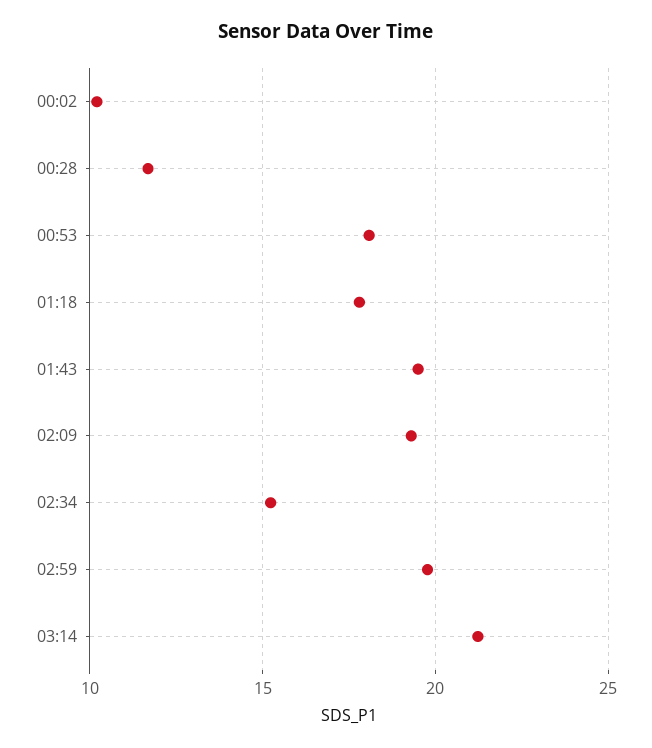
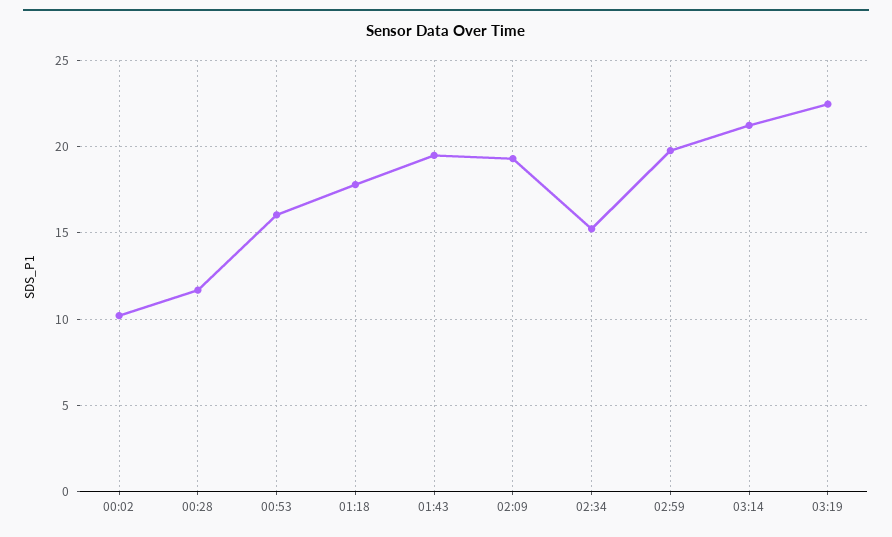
00:53: 18 -> 16
03:19: none -> 22.5

